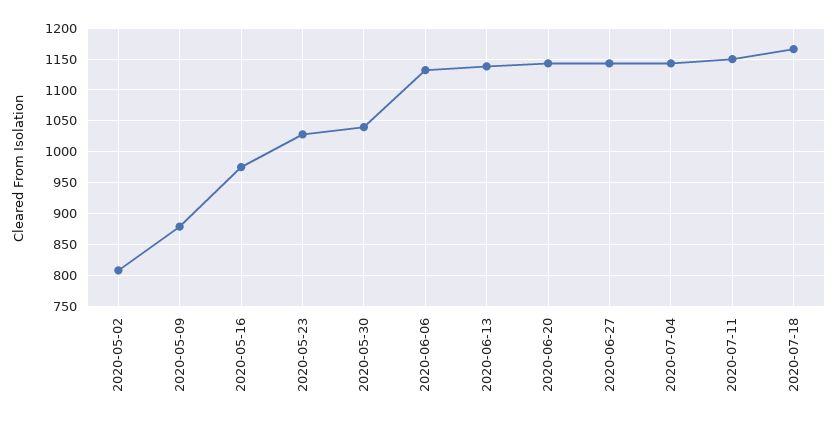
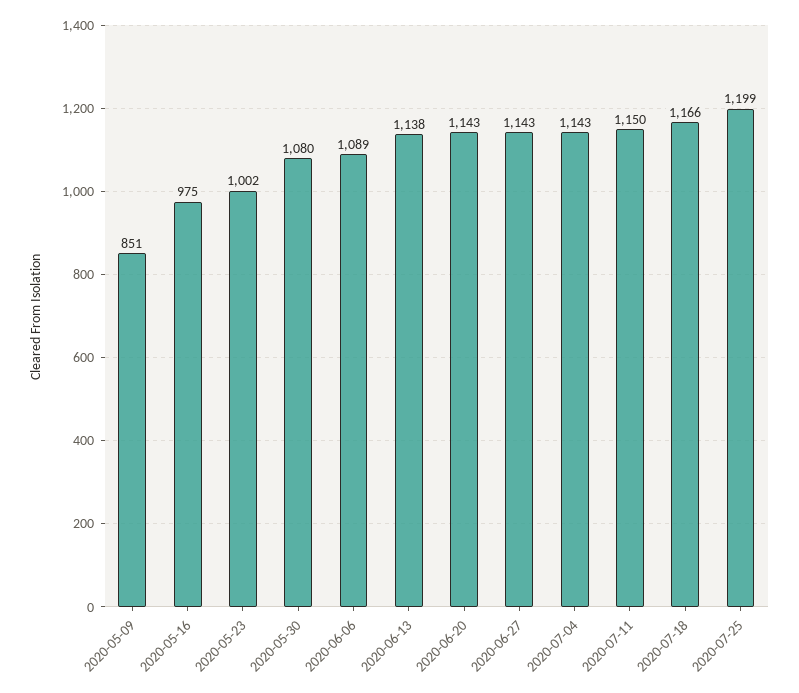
2020-05-02: 810 -> none
2020-05-09: 880 -> 851
2020-05-23: 1030 -> 1002
2020-05-30: 1040 -> 1080
2020-06-06: 1130 -> 1089
2020-07-25: none -> 1199

